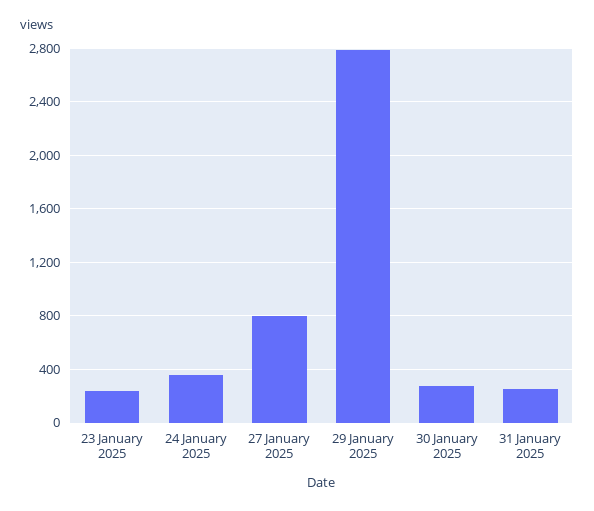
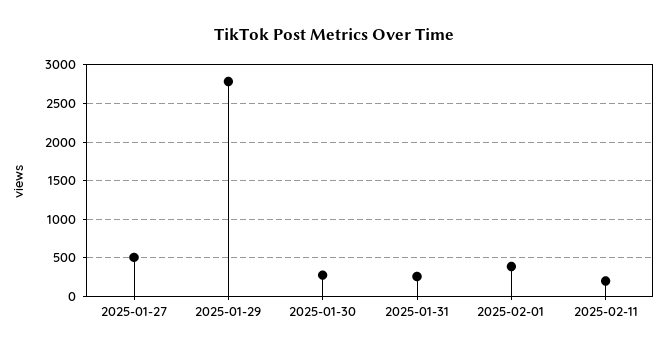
23 January 2025: 250 -> none
24 January 2025: 350 -> none
27 January 2025: 800 -> 500
2025-02-01: none -> 400
2025-02-11: none -> 200

